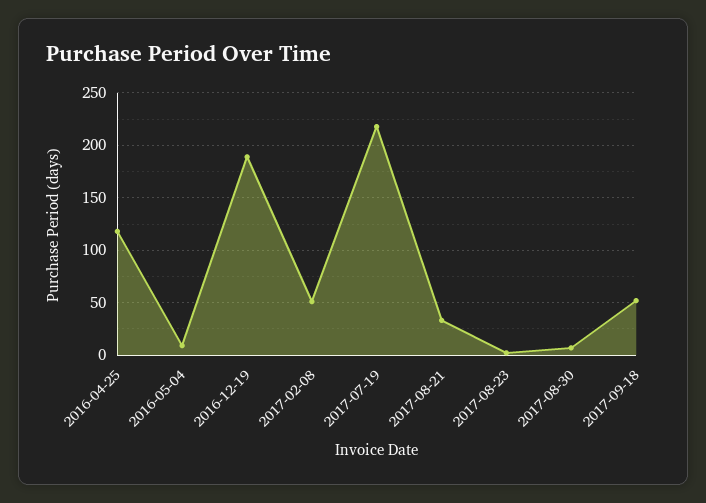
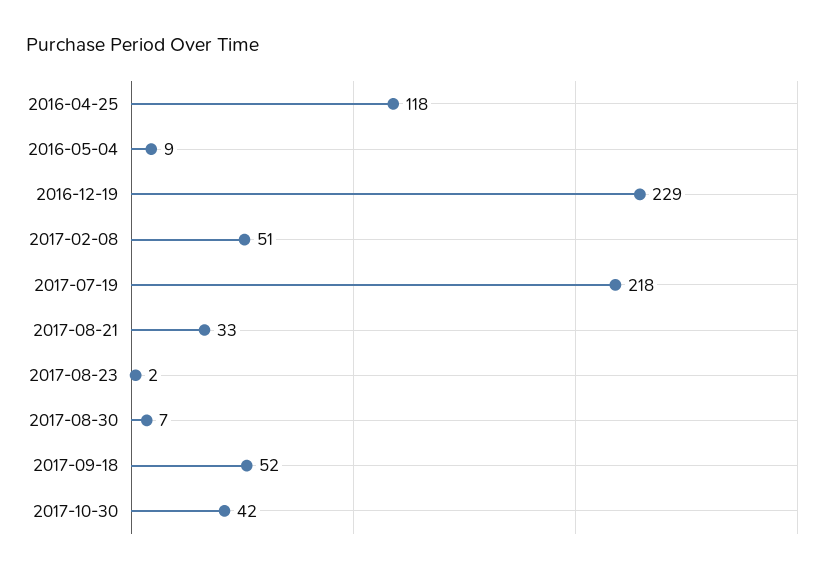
2016-12-19: 190 -> 229
2017-10-30: none -> 42

